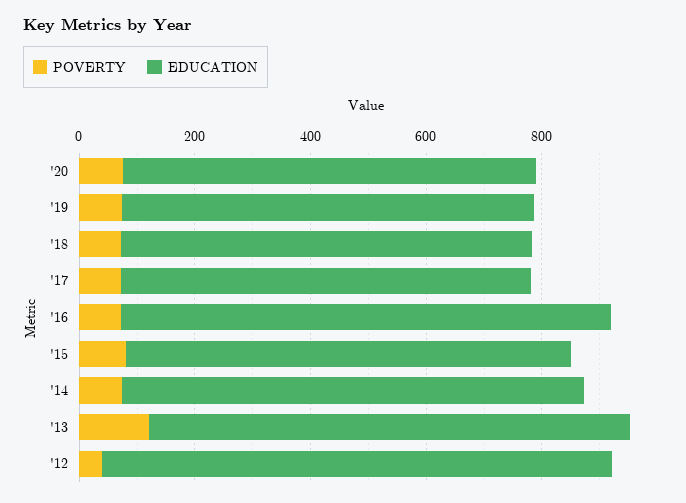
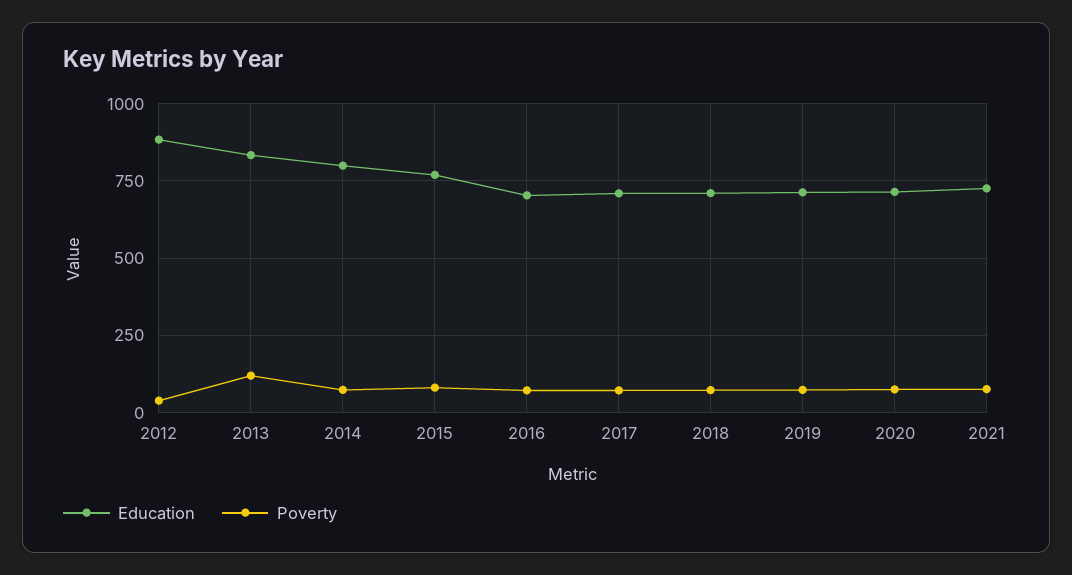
EDUCATION, '16: 850 -> 700
EDUCATION, 2021: none -> 725
POVERTY, 2021: none -> 75

